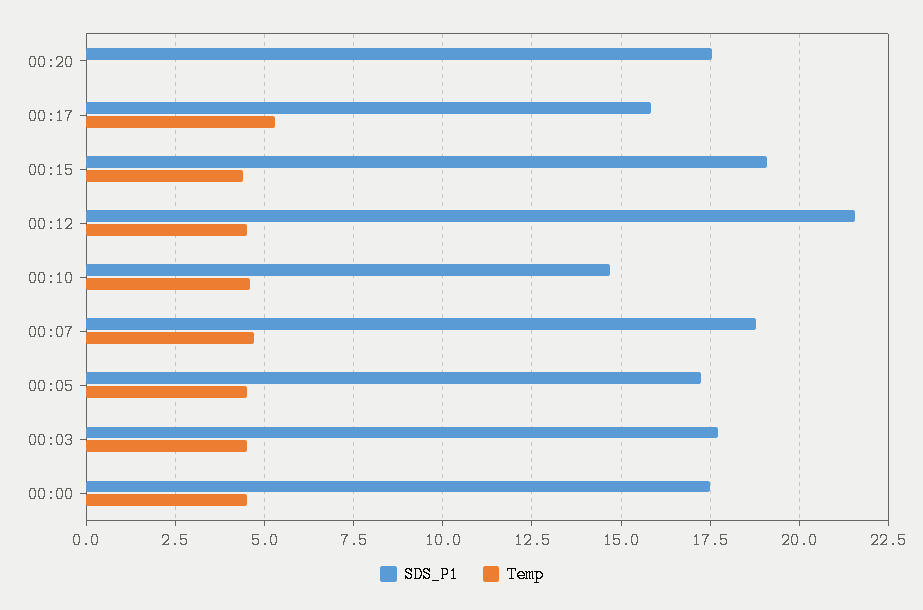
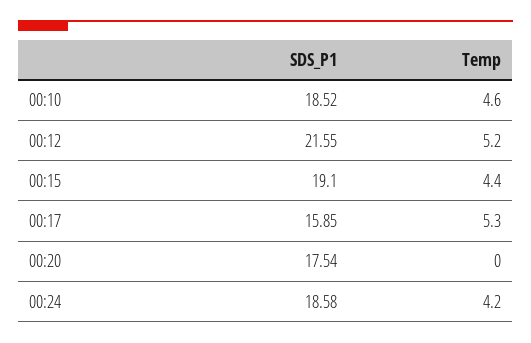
Temp, 00:12: 4.5 -> 5.2
SDS_P1, 00:10: 14.75 -> 18.52
SDS_P1, 00:07: 18.75 -> none
Temp, 00:07: 4.75 -> none
SDS_P1, 00:05: 17.25 -> none
Temp, 00:05: 4.5 -> none
SDS_P1, 00:03: 17.75 -> none
Temp, 00:03: 4.5 -> none
SDS_P1, 00:00: 17.5 -> none
Temp, 00:00: 4.5 -> none
SDS_P1, 00:24: none -> 18.58
Temp, 00:24: none -> 4.2

